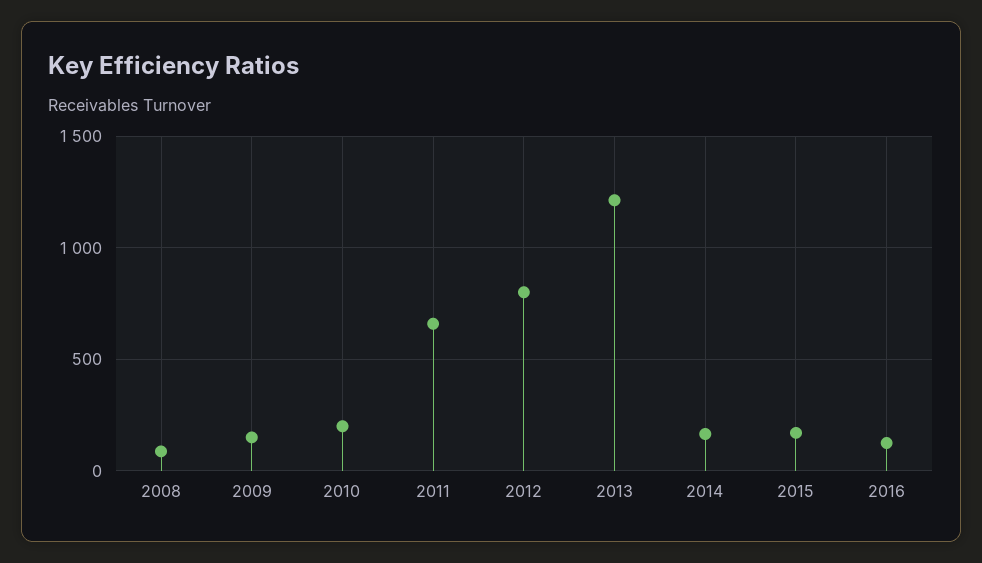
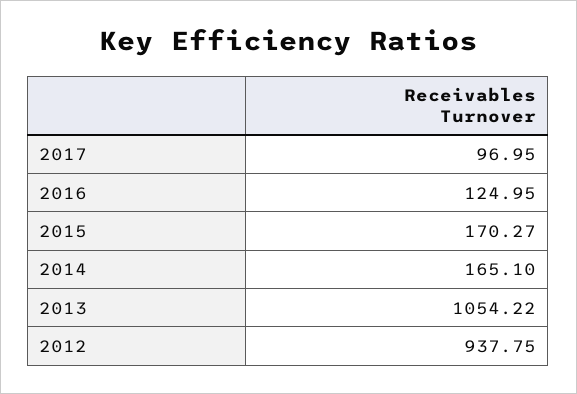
2008: 100 -> none
2009: 150 -> none
2010: 200 -> none
2011: 650 -> none
2012: 800 -> 937.75
2013: 1200 -> 1054.22
2017: none -> 96.95

